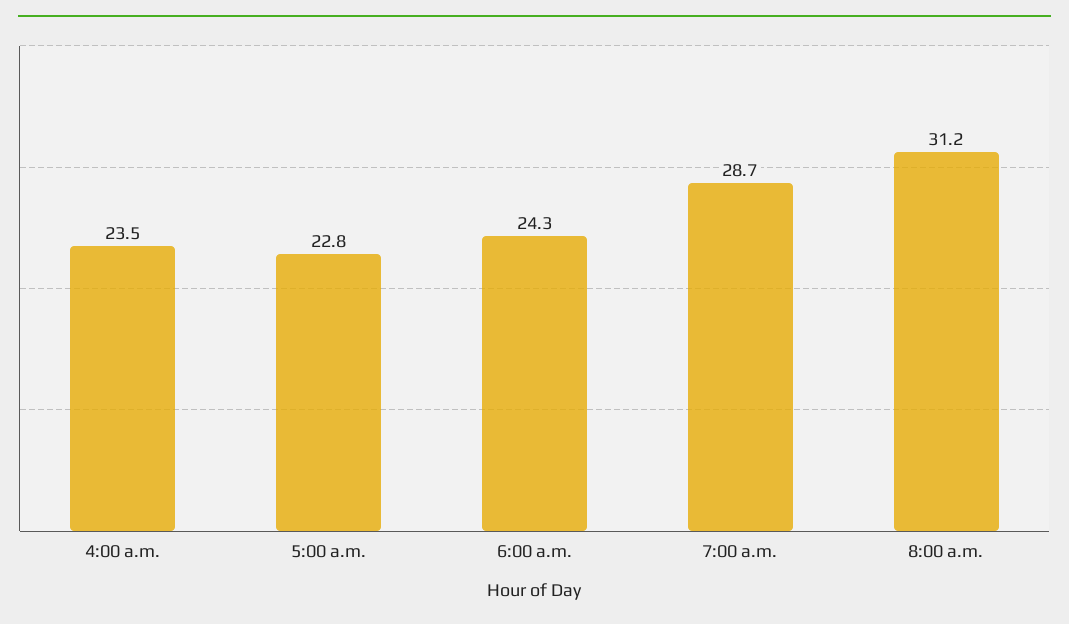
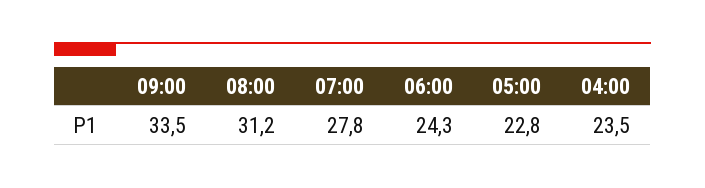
7:00 a.m.: 28.7 -> 27.8
09:00: none -> 33.5

